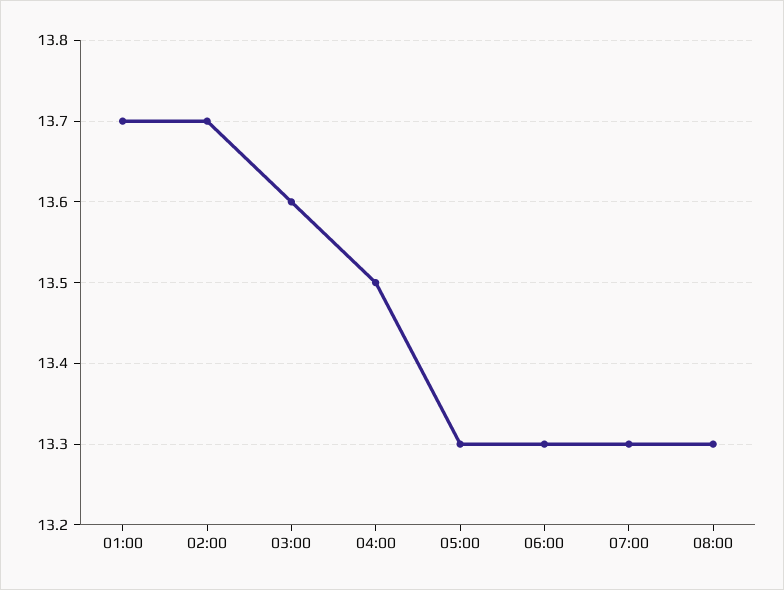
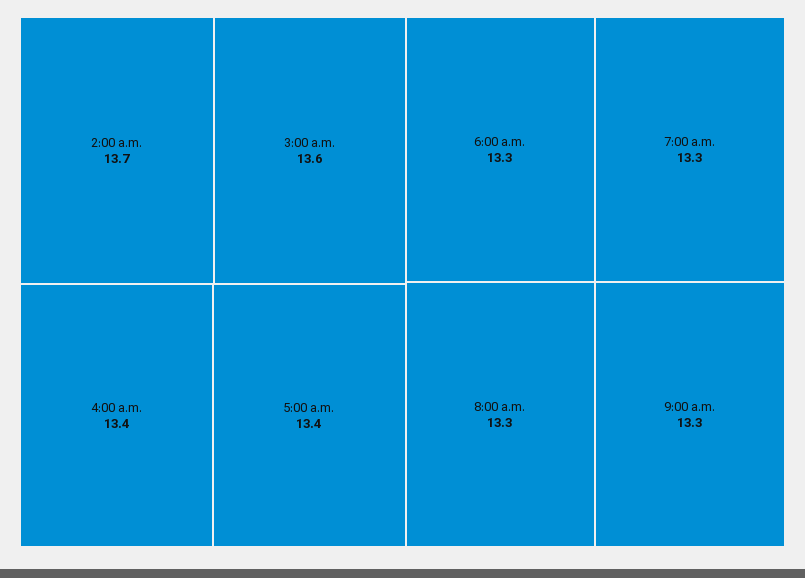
01:00: 13.7 -> none
04:00: 13.5 -> 13.4
05:00: 13.3 -> 13.4
9:00 a.m.: none -> 13.3

